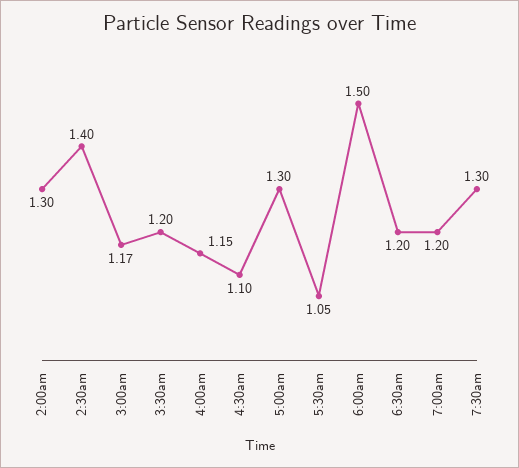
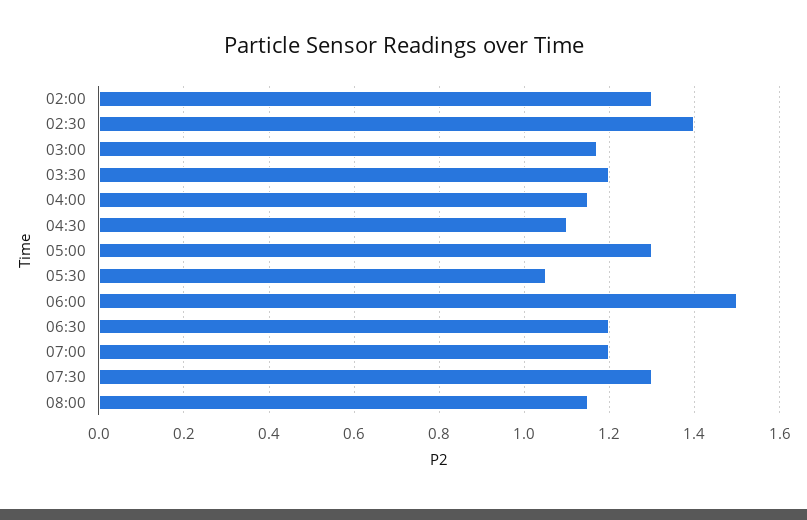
08:00: none -> 1.15

